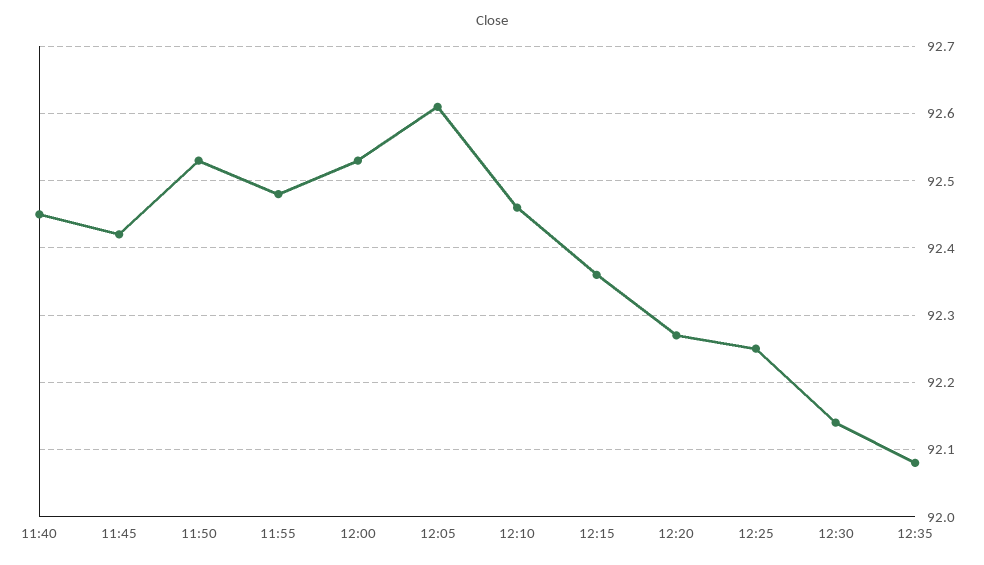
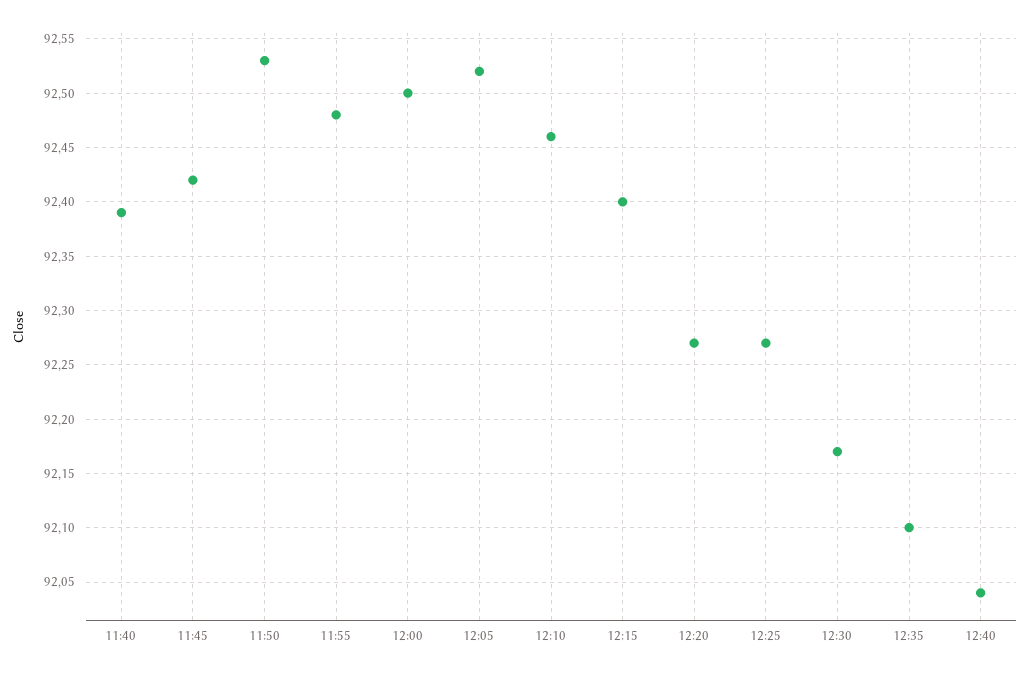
11:40: 92.45 -> 92.39
12:00: 92.53 -> 92.5
12:05: 92.61 -> 92.52
12:15: 92.36 -> 92.4
12:25: 92.25 -> 92.27
12:30: 92.14 -> 92.17
12:35: 92.08 -> 92.1
12:40: none -> 92.04

